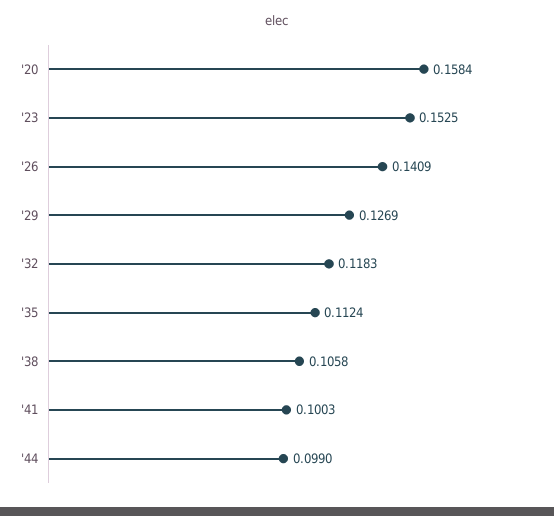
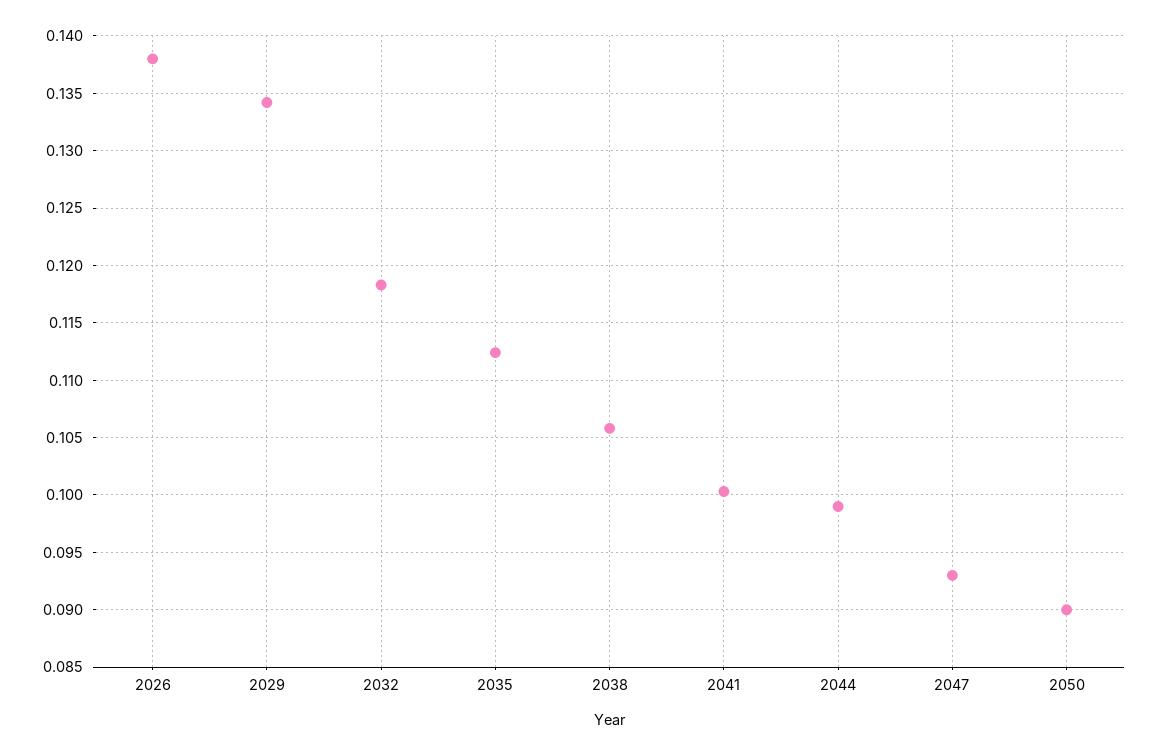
'20: 0.1584 -> none
'23: 0.1525 -> none
'26: 0.1409 -> 0.138
'29: 0.1269 -> 0.134
2047: none -> 0.093
2050: none -> 0.09

